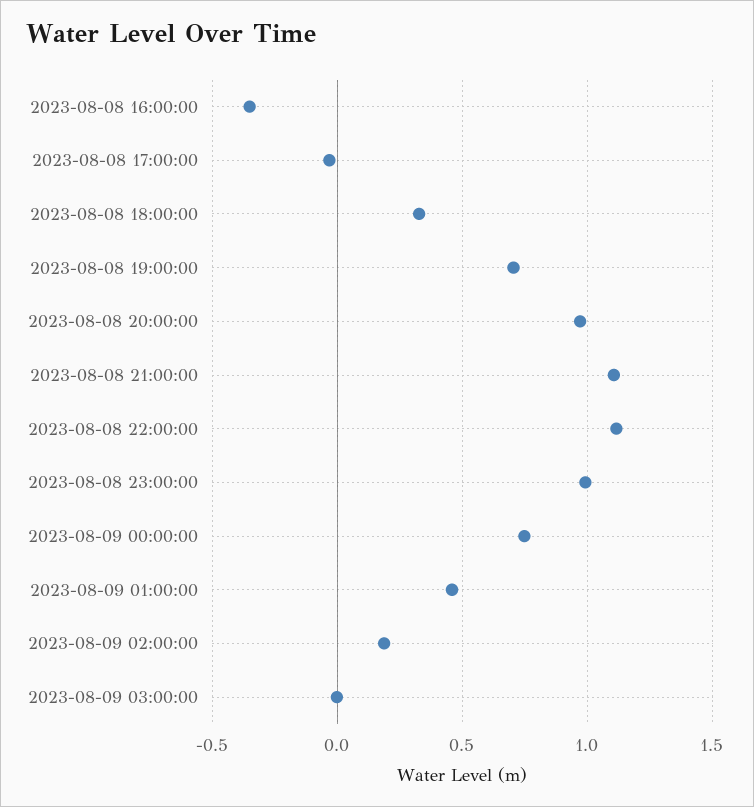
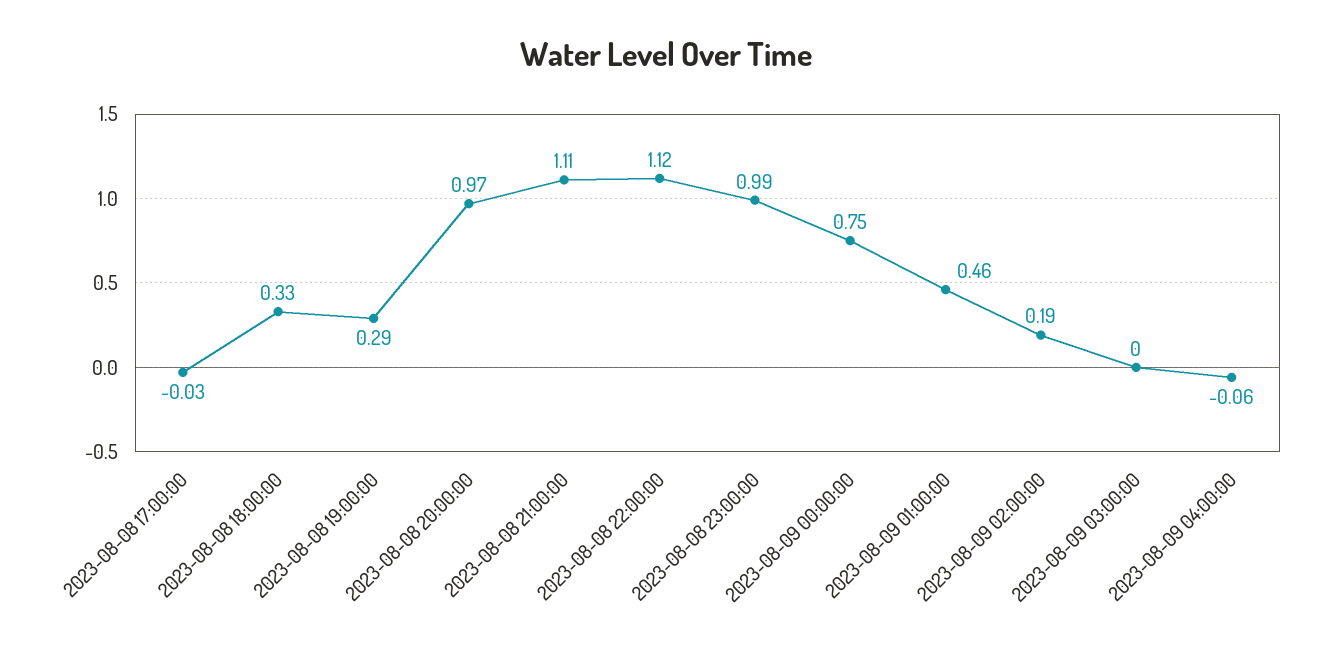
2023-08-08 16:00:00: -0.35 -> none
2023-08-08 19:00:00: 0.7 -> 0.29
2023-08-09 04:00:00: none -> -0.06

